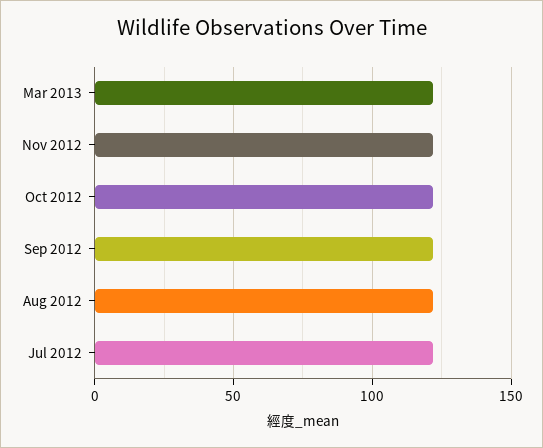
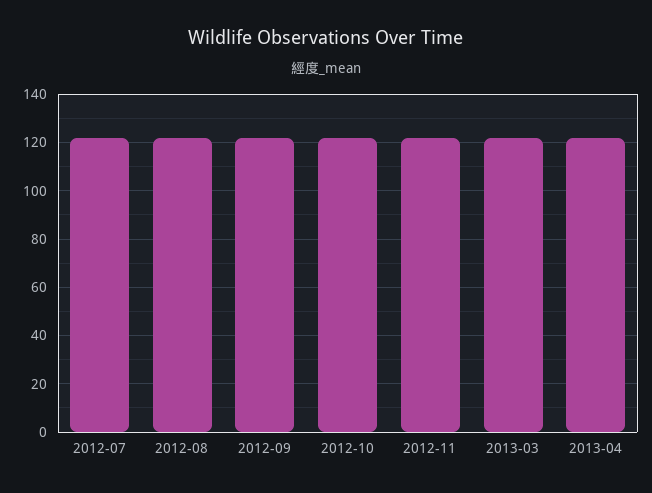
2013-04: none -> 122.5

